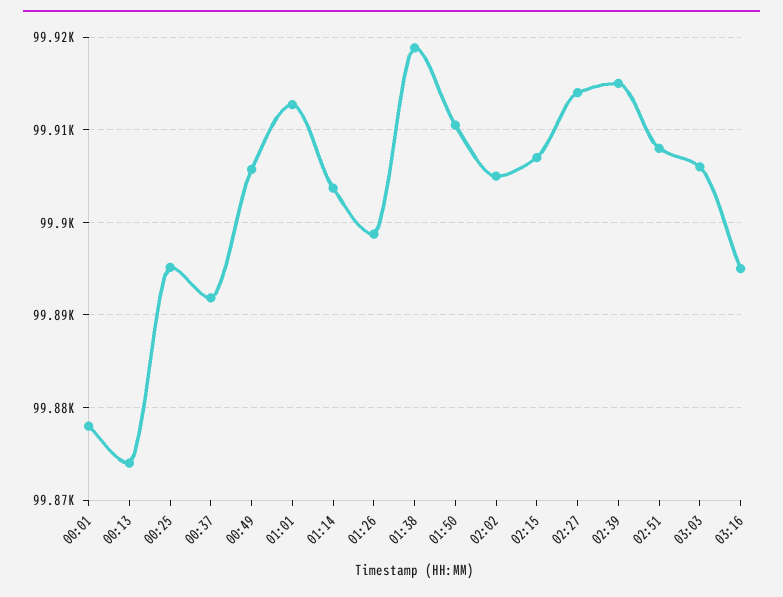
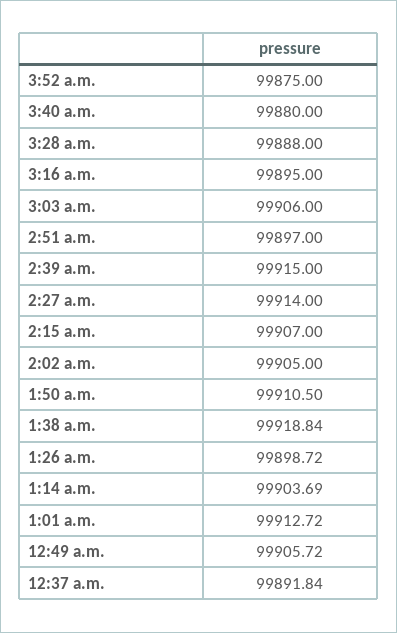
00:01: 99878 -> none
00:13: 99874 -> none
00:25: 99895 -> none
02:51: 99908 -> 99897
3:52 a.m.: none -> 99875
3:40 a.m.: none -> 99880
3:28 a.m.: none -> 99888

